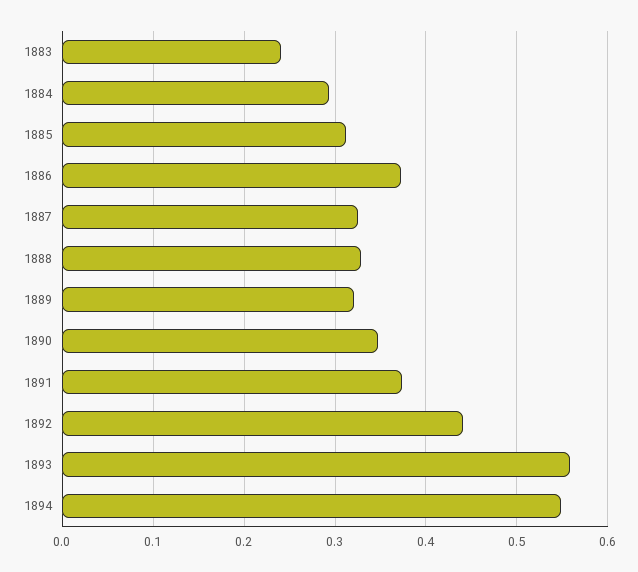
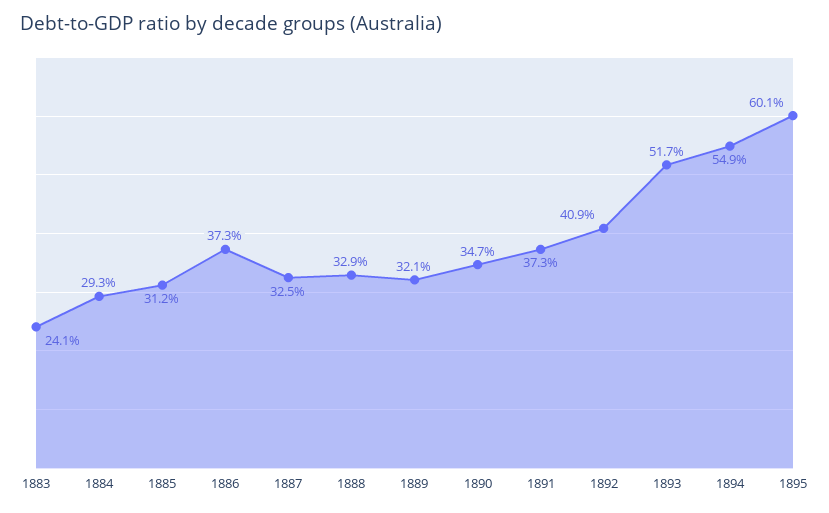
1892: 0.44 -> 0.409
1893: 0.56 -> 0.517
1895: none -> 0.601

